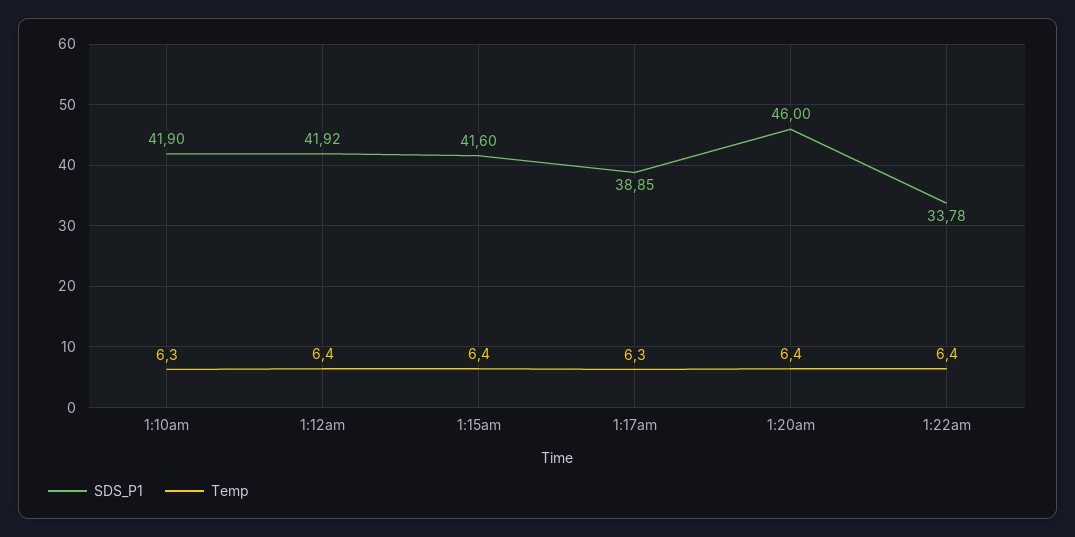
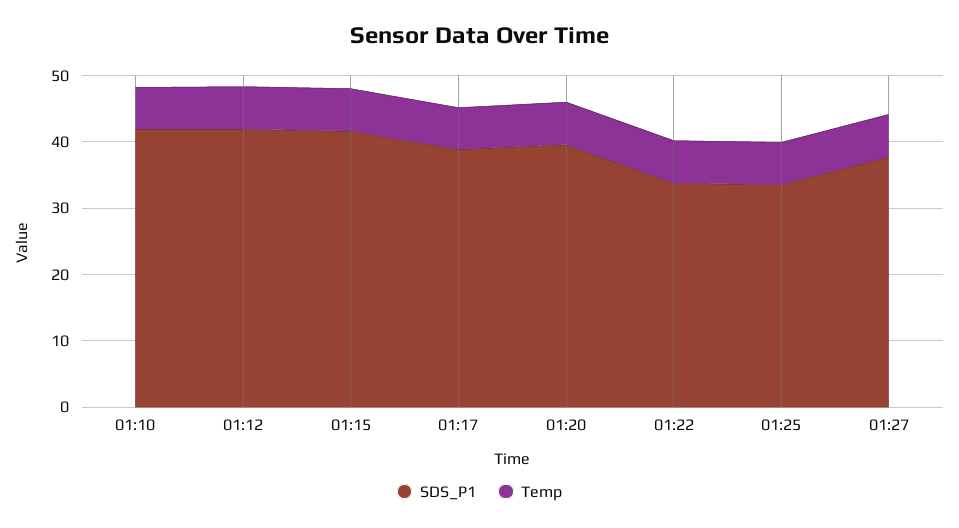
SDS_P1, 1:20am: 46 -> 40
SDS_P1, 01:25: none -> 34
Temp, 01:25: none -> 6
SDS_P1, 01:27: none -> 38
Temp, 01:27: none -> 6

